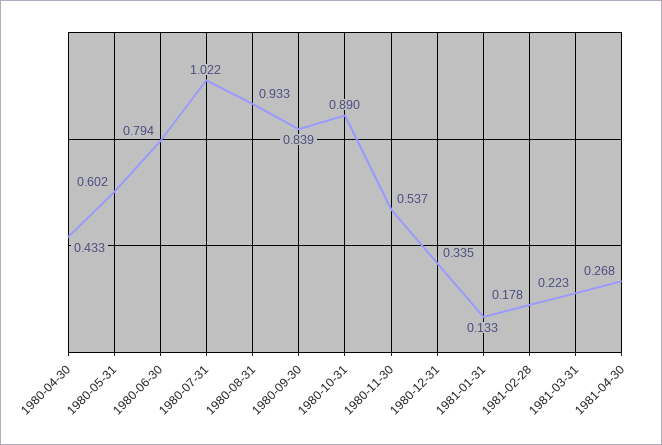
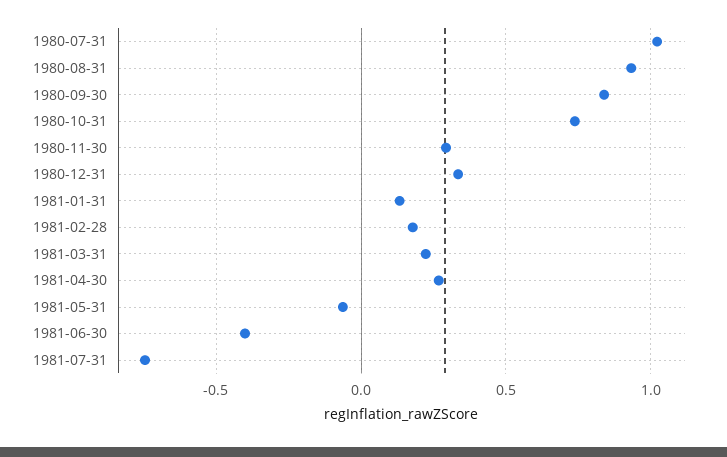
1980-04-30: 0.433 -> none
1980-05-31: 0.602 -> none
1980-06-30: 0.794 -> none
1980-10-31: 0.89 -> 0.75
1980-11-30: 0.537 -> 0.3
1981-05-31: none -> -0.05
1981-06-30: none -> -0.4
1981-07-31: none -> -0.75

